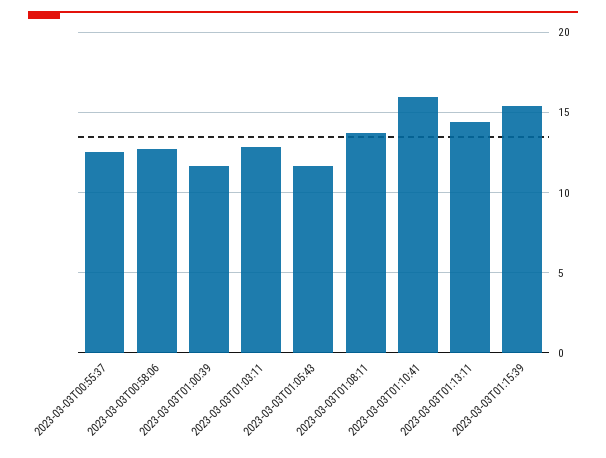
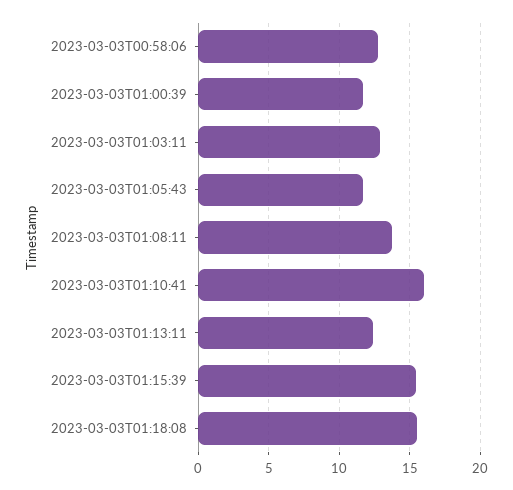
2023-03-03T00:55:37: 12.5 -> none
2023-03-03T01:13:11: 14.5 -> 12.5
2023-03-03T01:18:08: none -> 15.5

